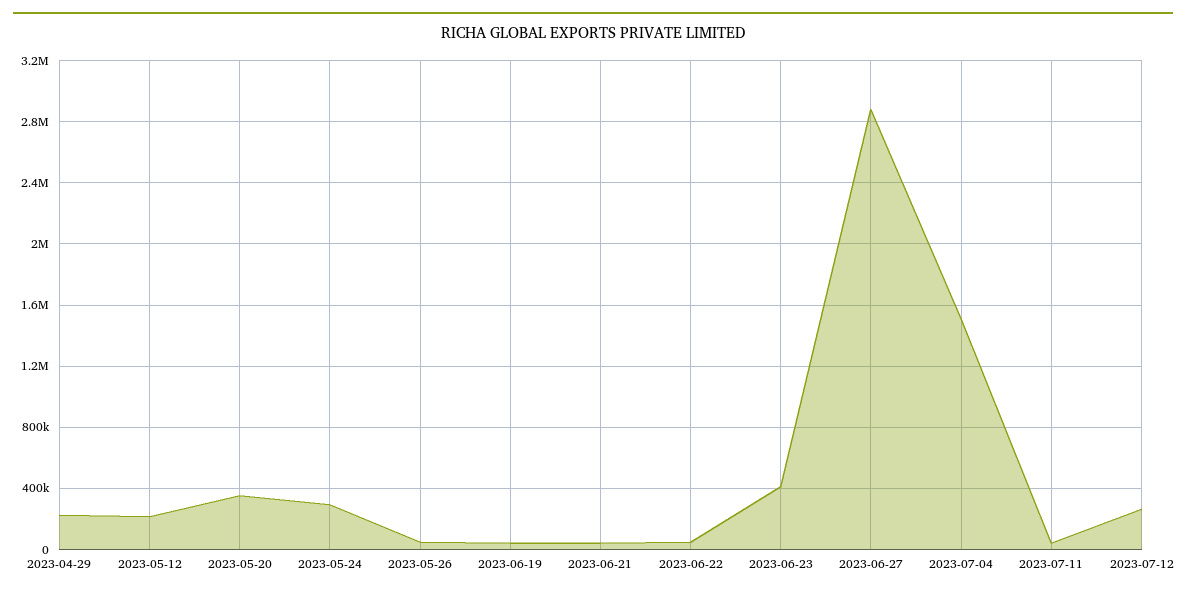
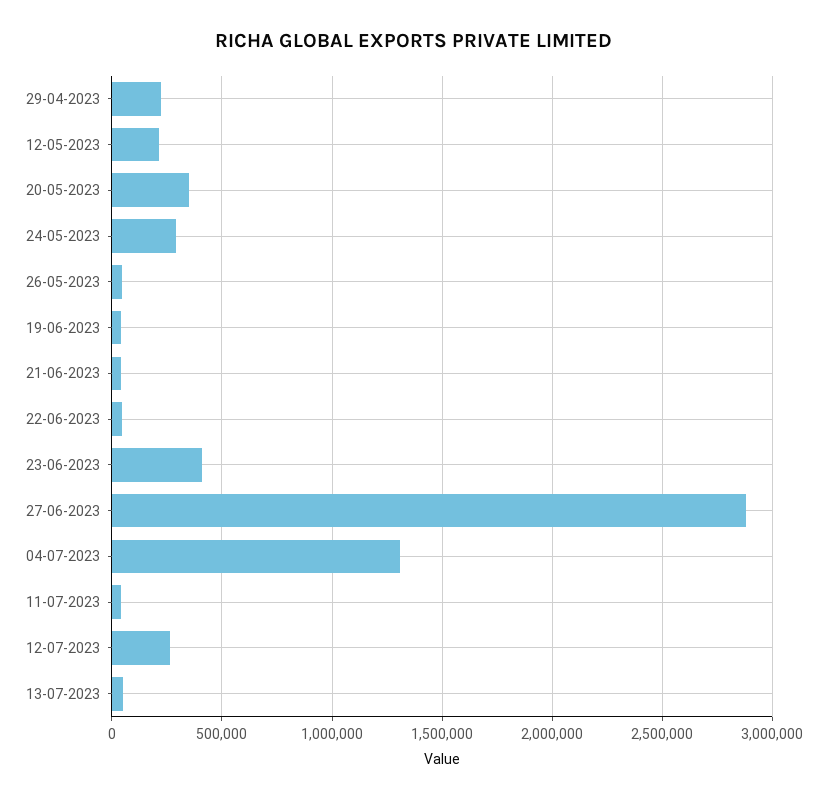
2023-07-04: 1500000 -> 1300000
13-07-2023: none -> 50000

